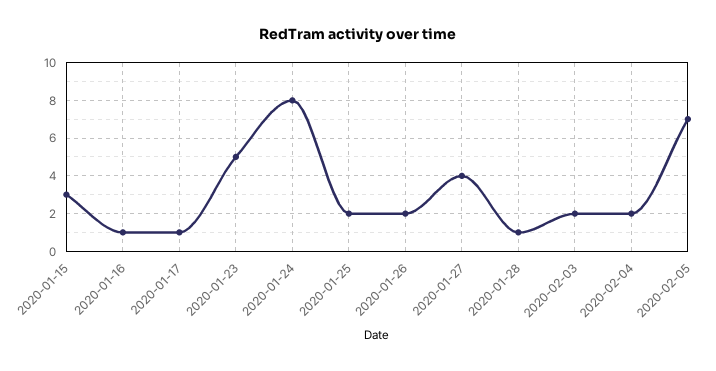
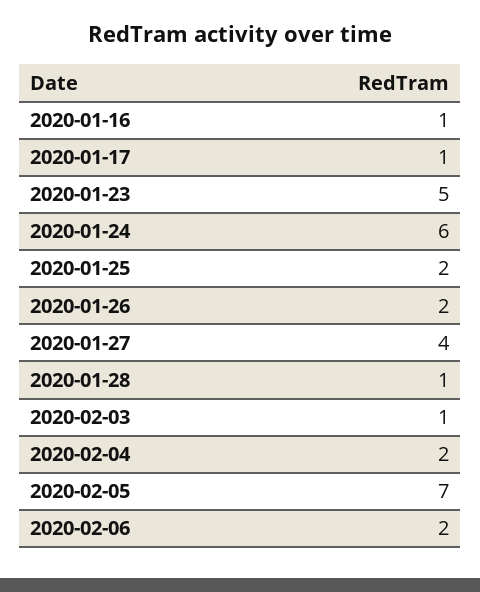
2020-01-15: 3 -> none
2020-01-24: 8 -> 6
2020-02-03: 2 -> 1
2020-02-06: none -> 2

